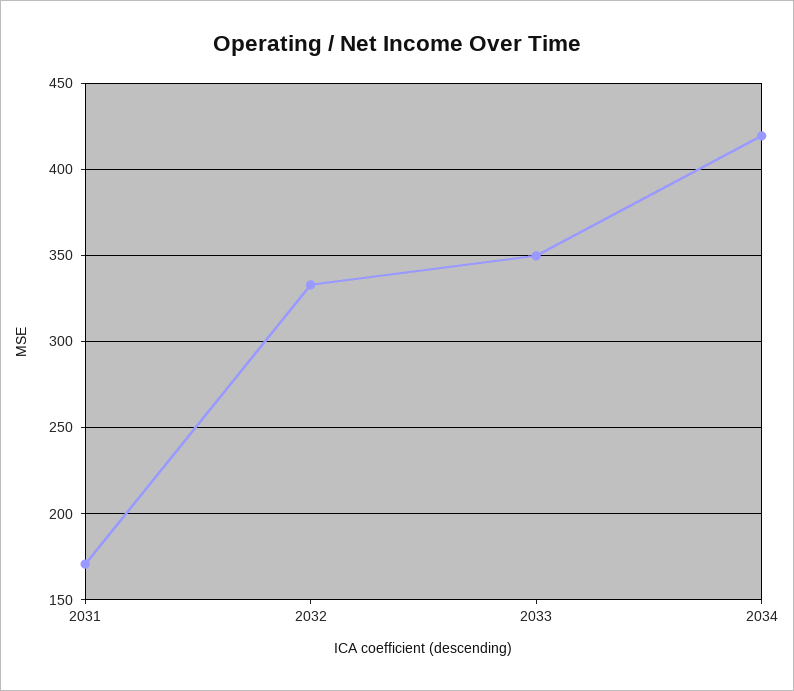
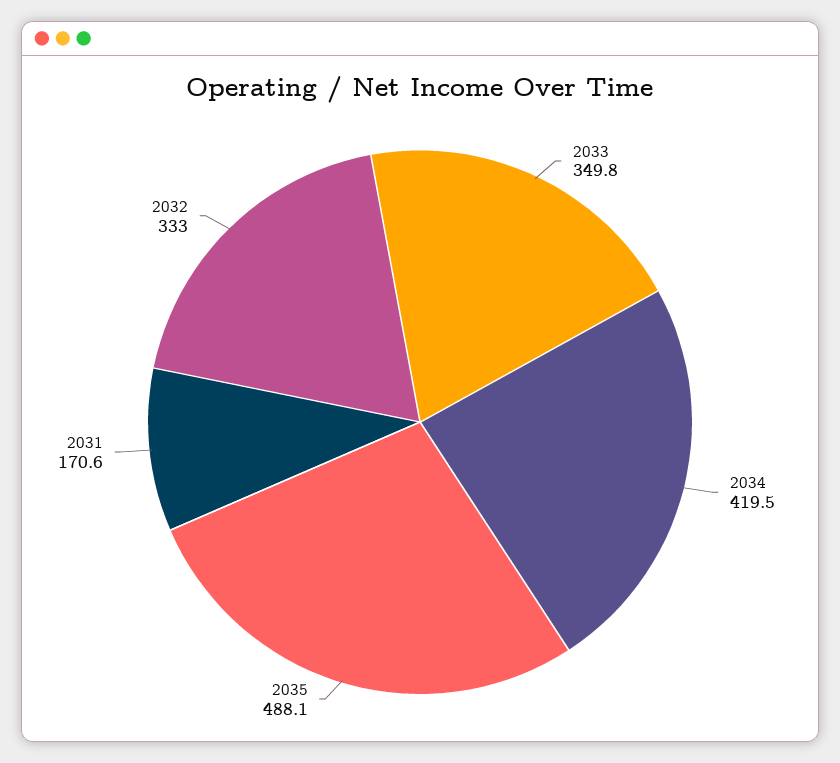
2035: none -> 488.1

